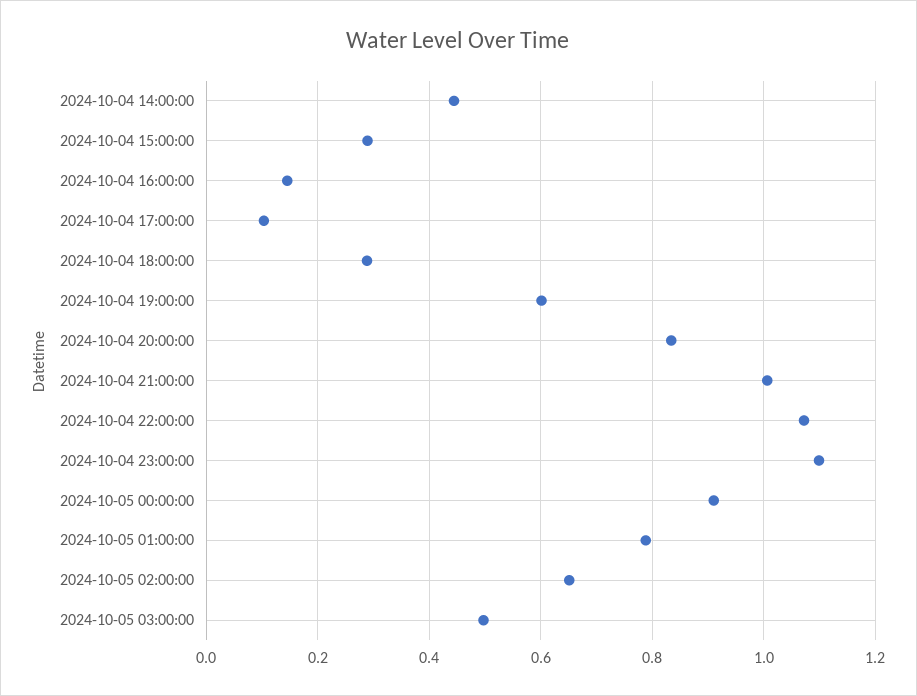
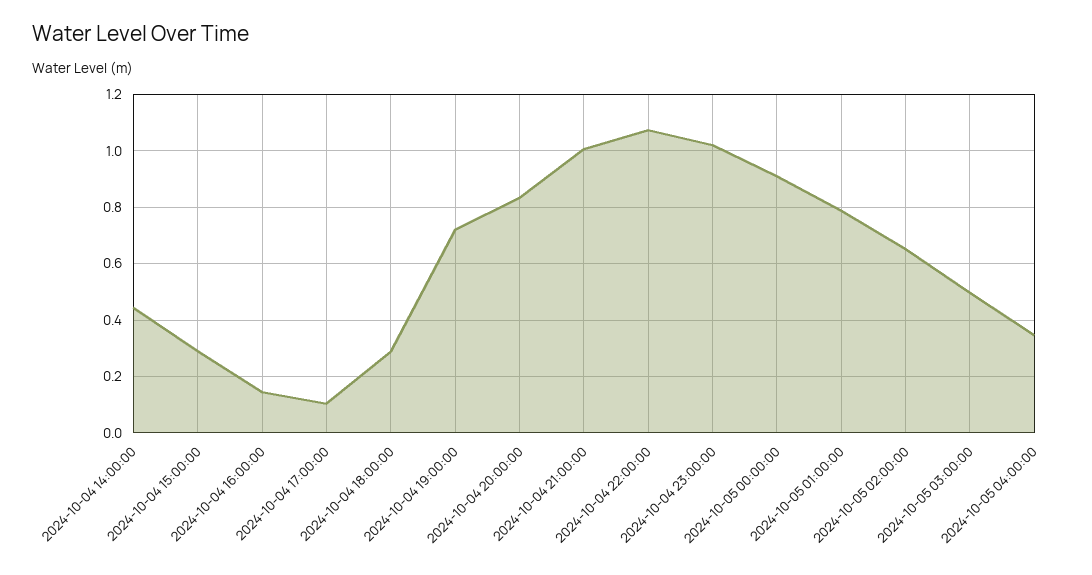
2024-10-04 19:00:00: 0.6 -> 0.725
2024-10-04 23:00:00: 1.1 -> 1.025
2024-10-05 04:00:00: none -> 0.35

